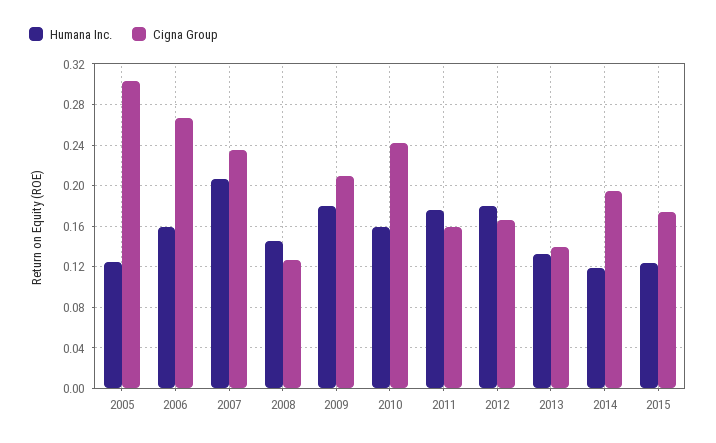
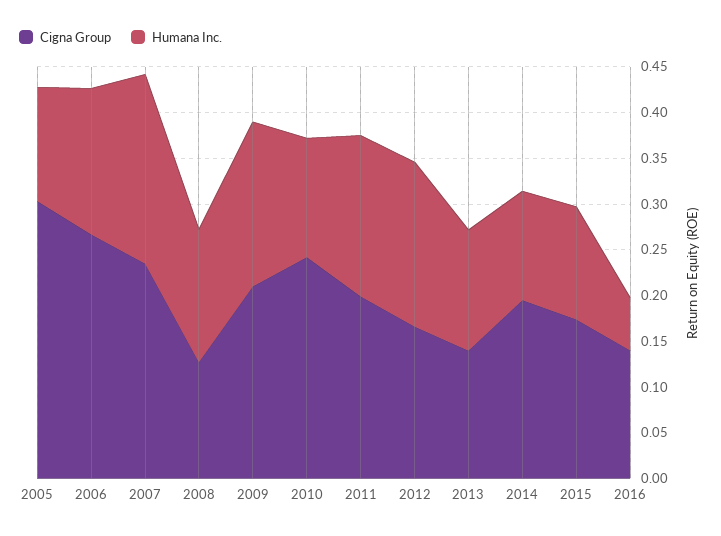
Humana Inc., 2010: 0.16 -> 0.13
Cigna Group, 2011: 0.16 -> 0.2
Cigna Group, 2016: none -> 0.14
Humana Inc., 2016: none -> 0.06

